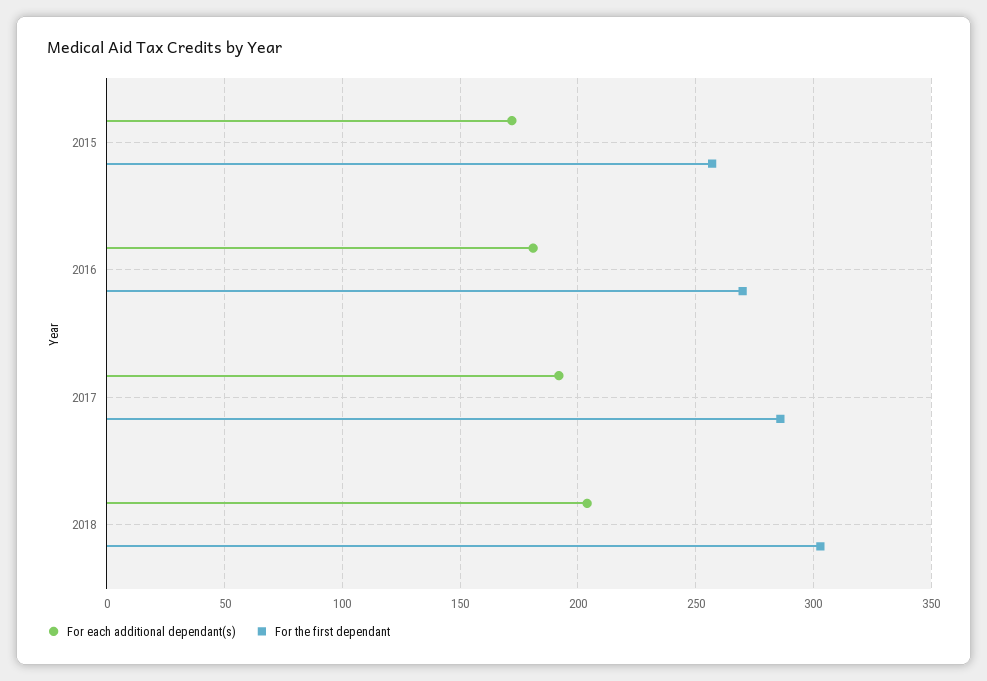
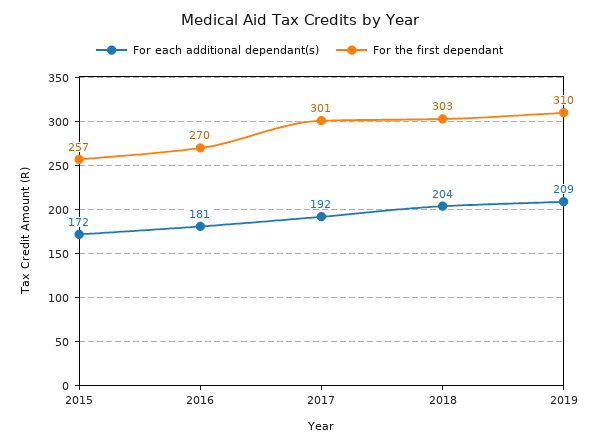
For the first dependant, 2017: 285 -> 301
For each additional dependant(s), 2019: none -> 209
For the first dependant, 2019: none -> 310

